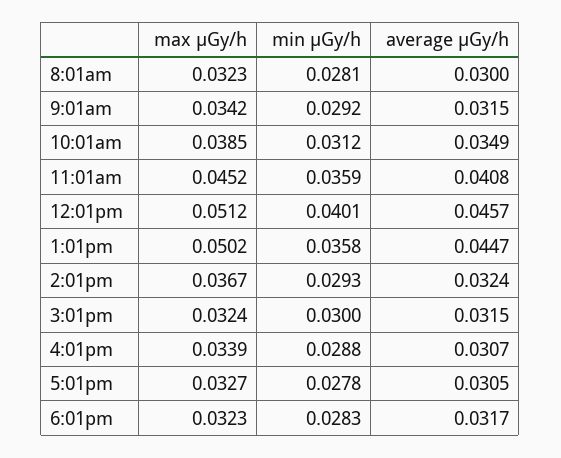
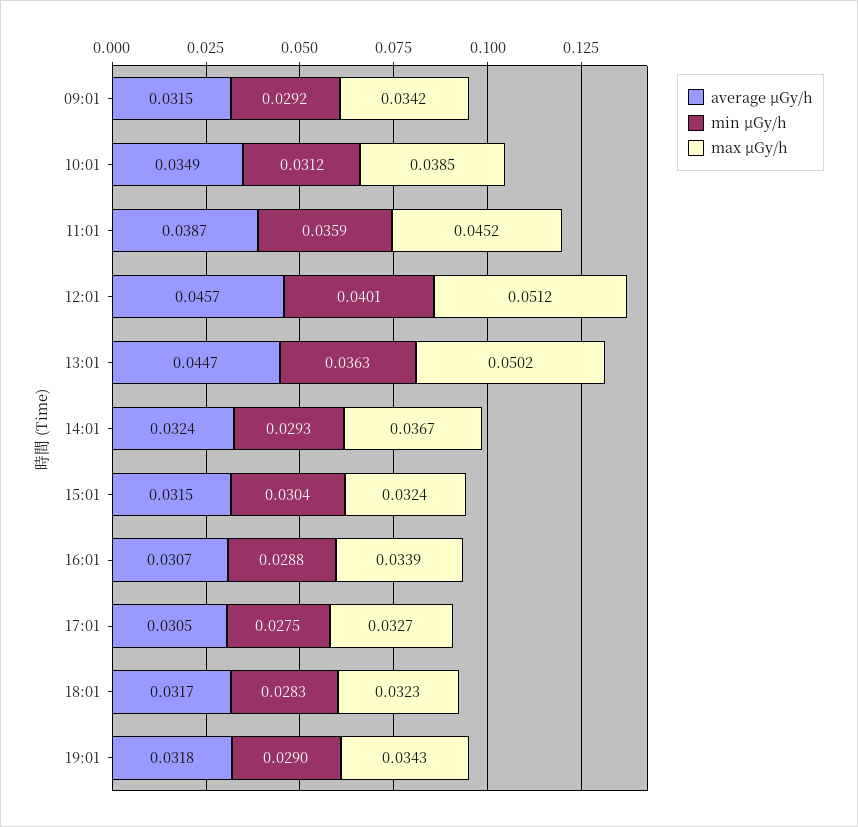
max μGy/h, 8:01am: 0.0323 -> none
min μGy/h, 8:01am: 0.0281 -> none
average μGy/h, 8:01am: 0.03 -> none
average μGy/h, 11:01am: 0.0408 -> 0.0387
min μGy/h, 1:01pm: 0.0358 -> 0.0363
min μGy/h, 3:01pm: 0.03 -> 0.0304
min μGy/h, 5:01pm: 0.0278 -> 0.0275
average μGy/h, 19:01: none -> 0.0318
min μGy/h, 19:01: none -> 0.029
max μGy/h, 19:01: none -> 0.0343

